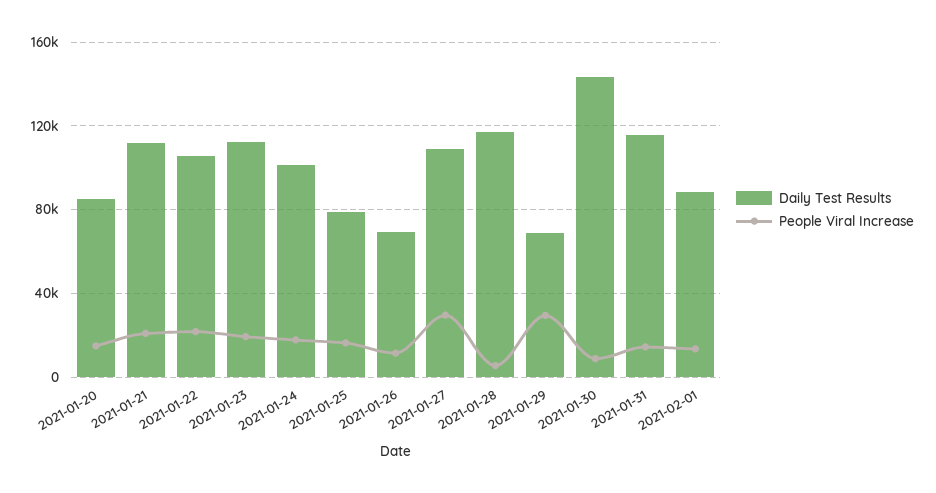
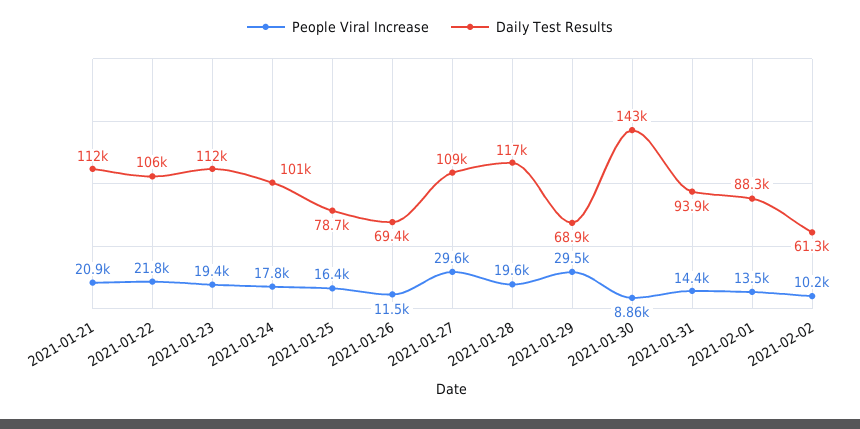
Daily Test Results, 2021-01-20: 85000 -> none
People Viral Increase, 2021-01-20: 15000 -> none
People Viral Increase, 2021-01-28: 5000 -> 19600
Daily Test Results, 2021-01-31: 115000 -> 93900
People Viral Increase, 2021-02-02: none -> 10200
Daily Test Results, 2021-02-02: none -> 61300

